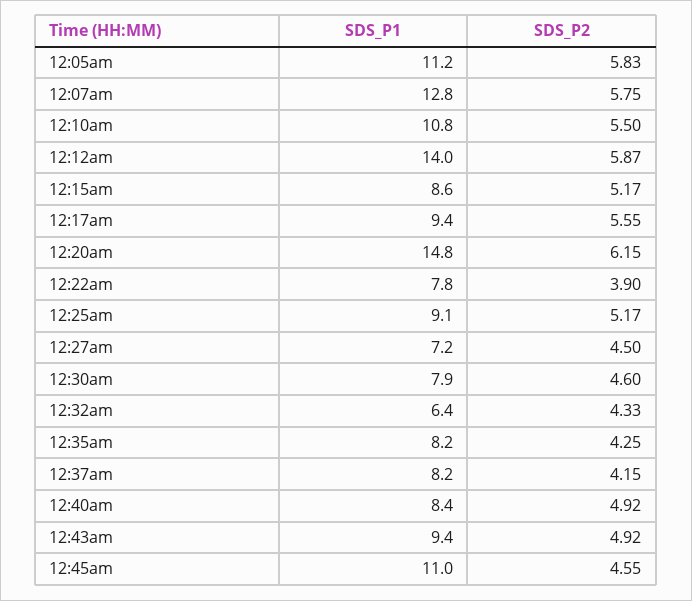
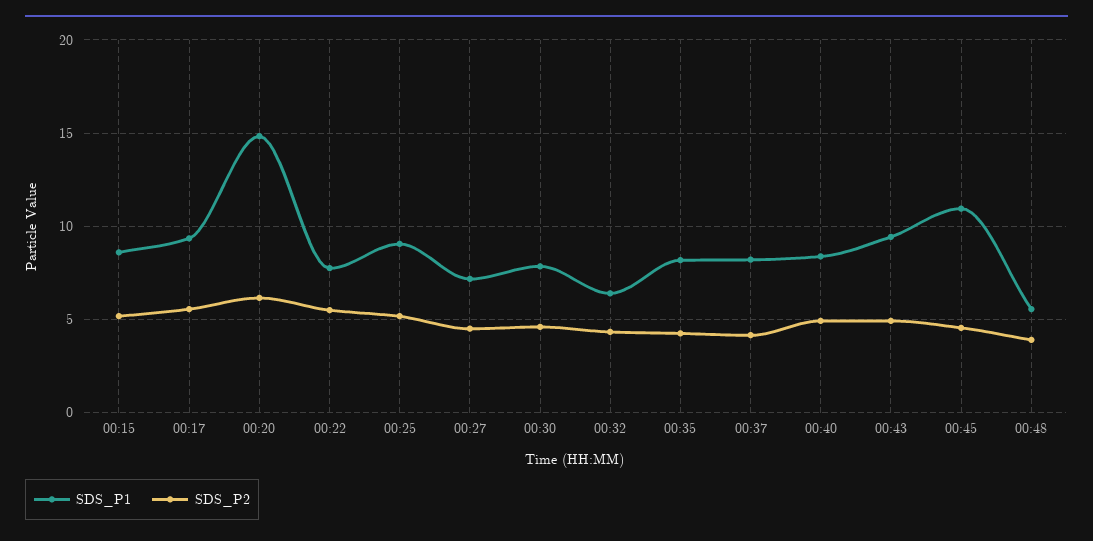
SDS_P1, 12:05am: 11.2 -> none
SDS_P2, 12:05am: 5.83 -> none
SDS_P1, 12:07am: 12.8 -> none
SDS_P2, 12:07am: 5.75 -> none
SDS_P1, 12:10am: 10.8 -> none
SDS_P2, 12:10am: 5.5 -> none
SDS_P1, 12:12am: 14 -> none
SDS_P2, 12:12am: 5.87 -> none
SDS_P2, 12:22am: 3.9 -> 5.5
SDS_P1, 00:48: none -> 5.5
SDS_P2, 00:48: none -> 4

